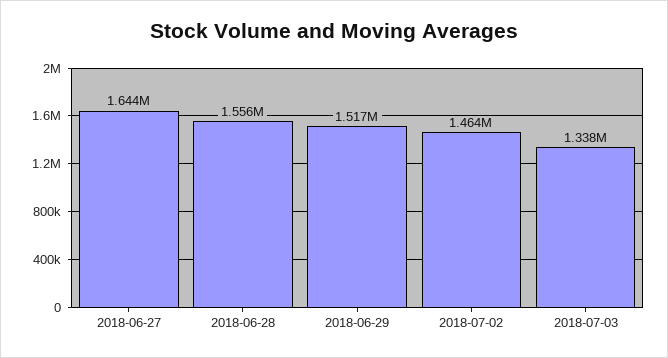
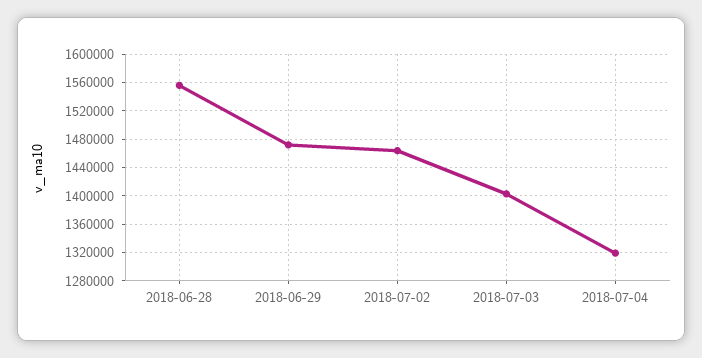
2018-06-27: 1644000 -> none
2018-06-29: 1517000 -> 1470000
2018-07-03: 1338000 -> 1400000
2018-07-04: none -> 1320000

